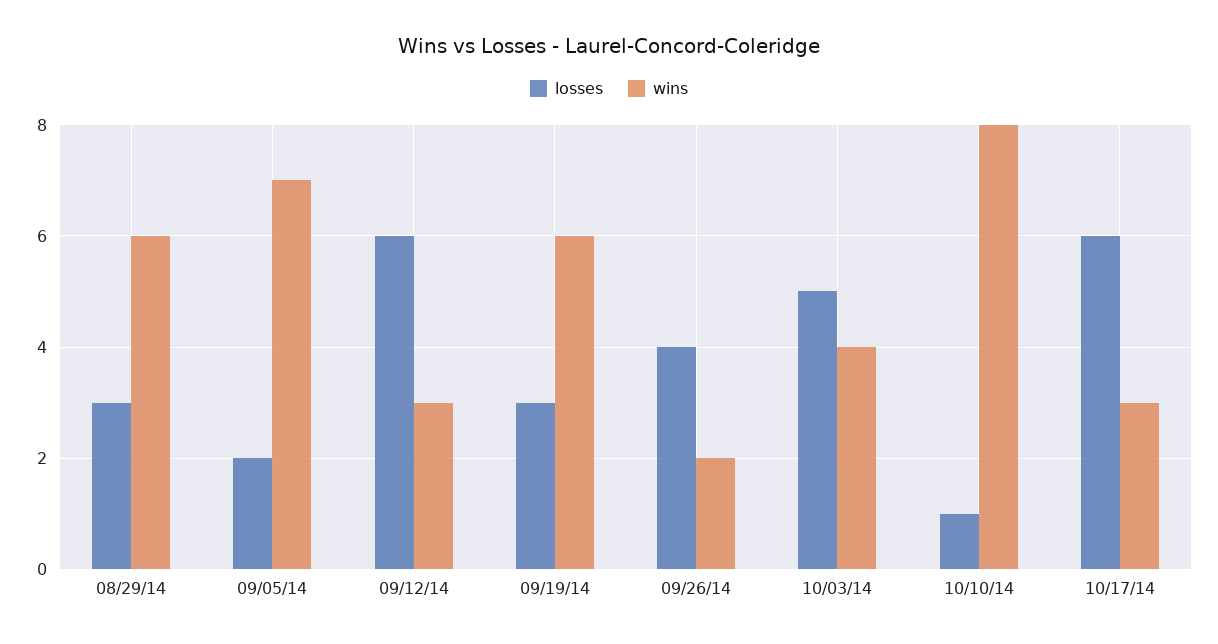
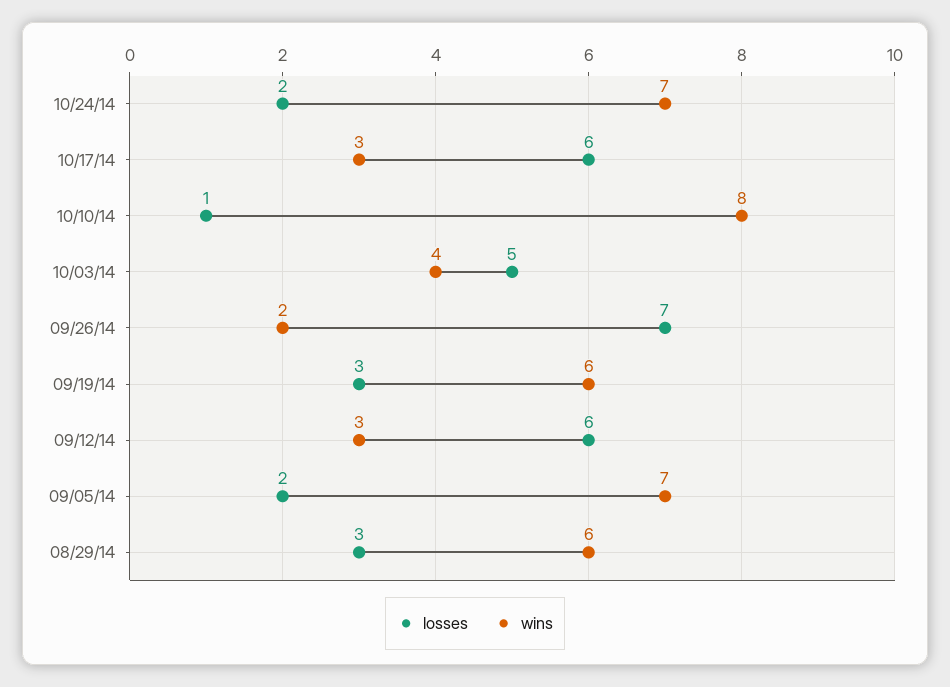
losses, 09/26/14: 4 -> 7
losses, 10/24/14: none -> 2
wins, 10/24/14: none -> 7

